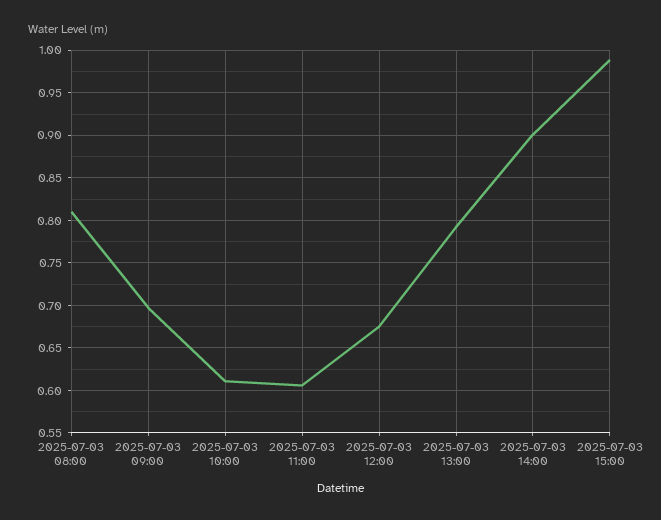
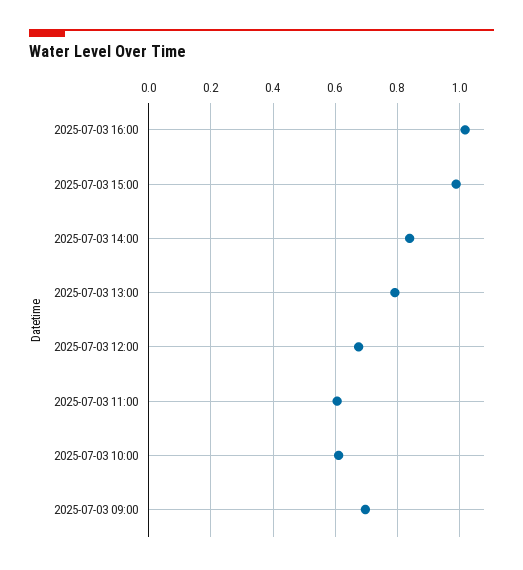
2025-07-03 08:00: 0.81 -> none
2025-07-03 14:00: 0.9 -> 0.84
2025-07-03 16:00: none -> 1.02

